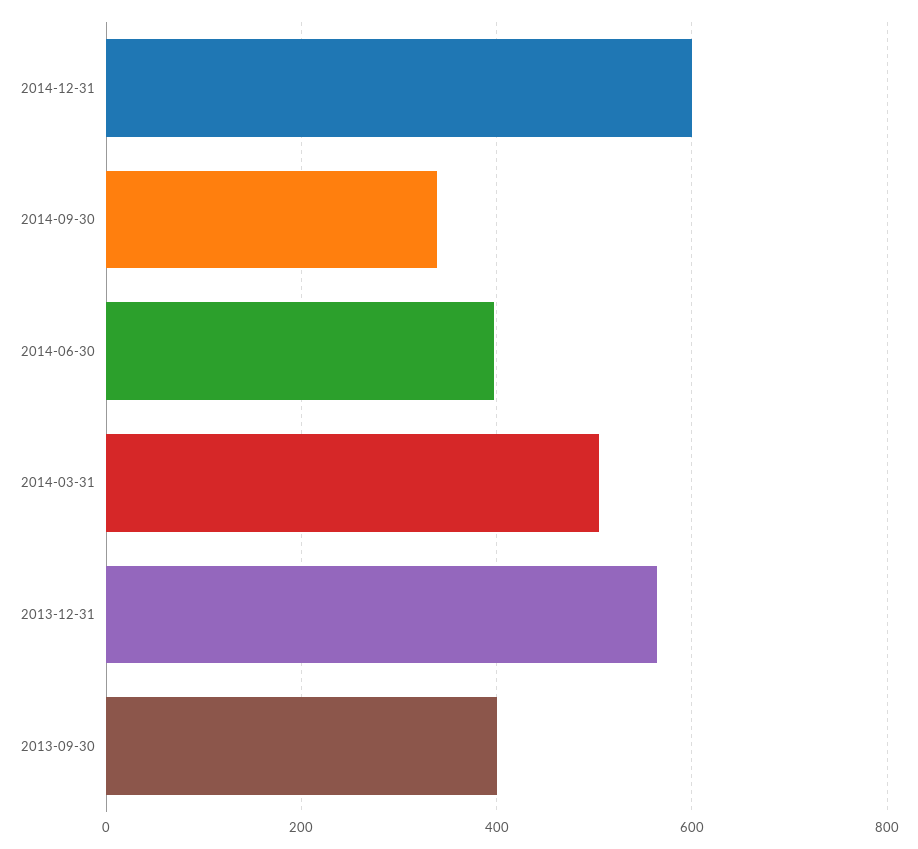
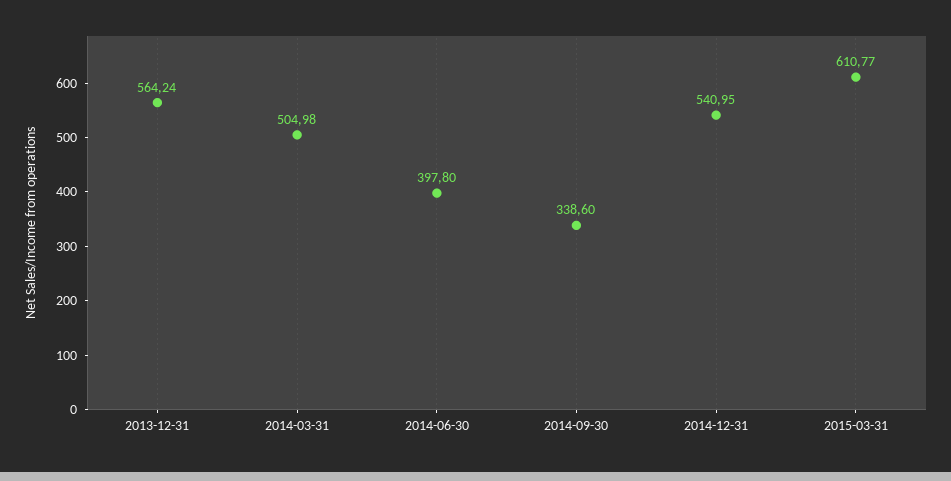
2014-12-31: 600 -> 540.95
2013-09-30: 400 -> none
2015-03-31: none -> 610.77

